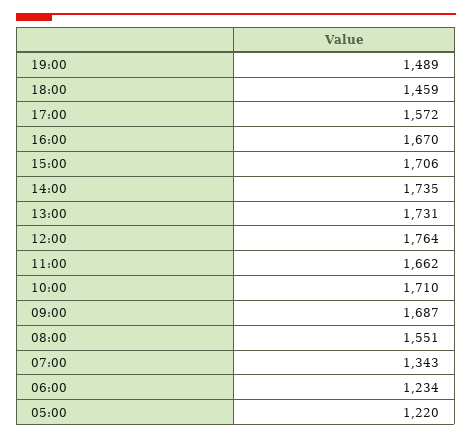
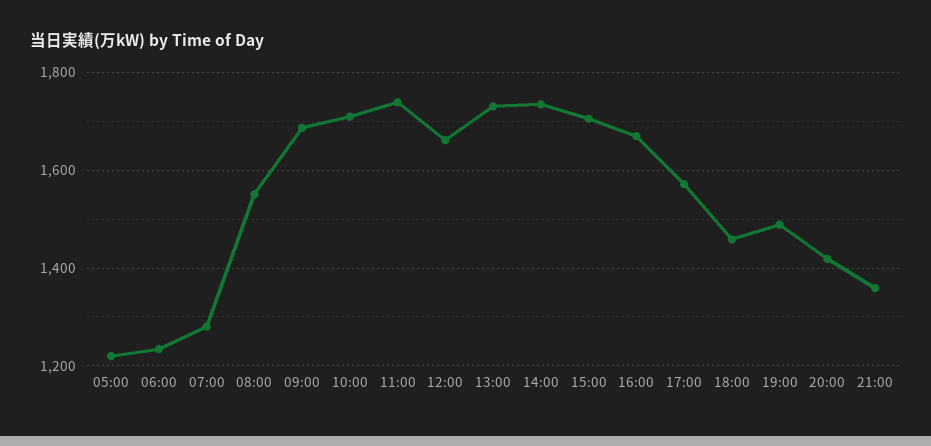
12:00: 1764 -> 1660
11:00: 1662 -> 1740
07:00: 1343 -> 1280
20:00: none -> 1420
21:00: none -> 1360

